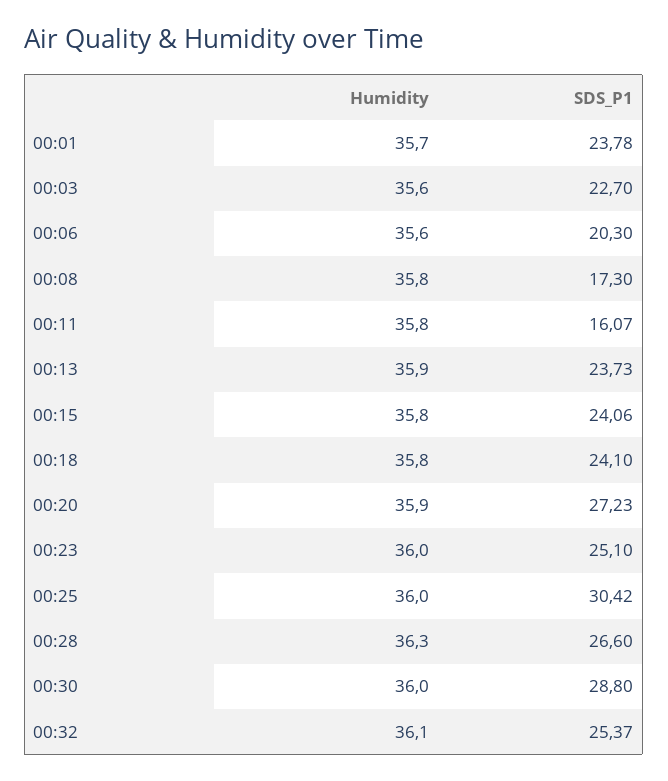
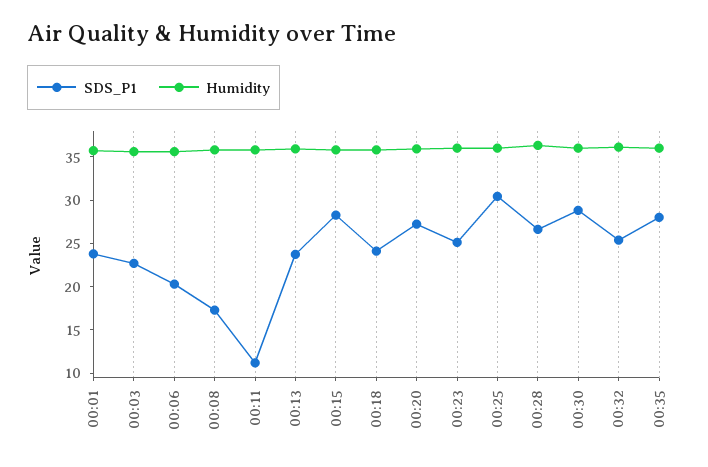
SDS_P1, 00:11: 16.07 -> 11
SDS_P1, 00:15: 24.06 -> 28
SDS_P1, 00:35: none -> 28
Humidity, 00:35: none -> 36

